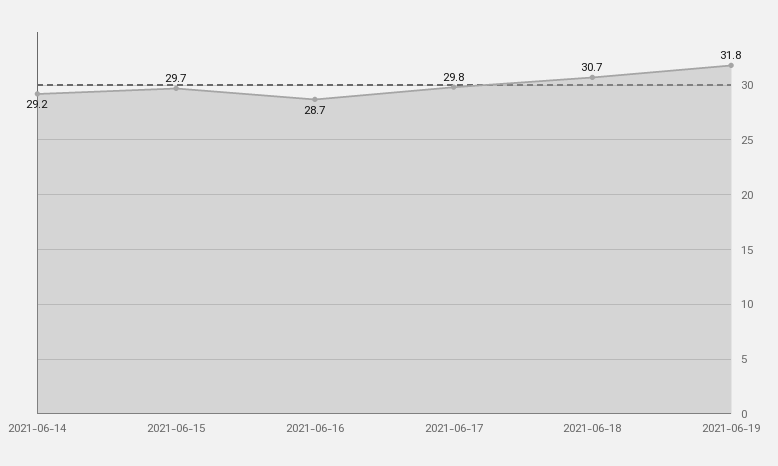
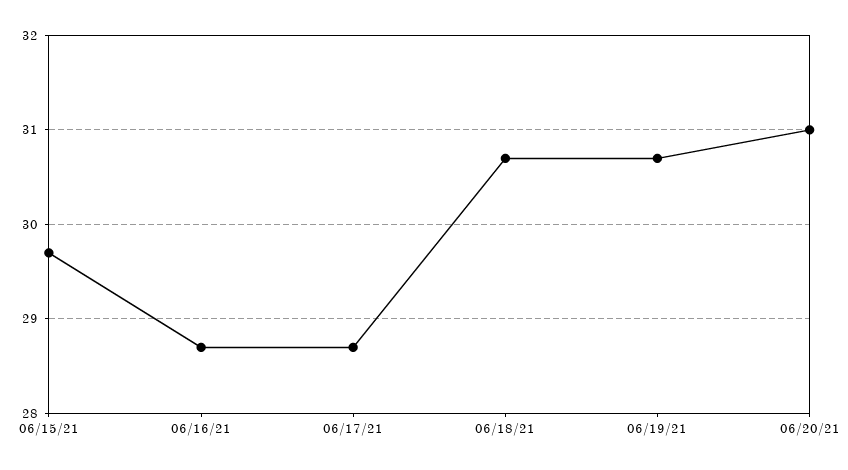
2021-06-14: 29.2 -> none
2021-06-17: 29.8 -> 28.7
2021-06-19: 31.8 -> 30.7
06/20/21: none -> 31

